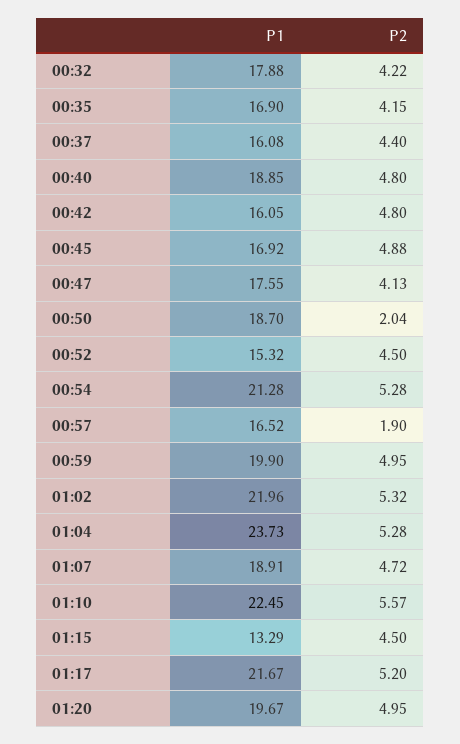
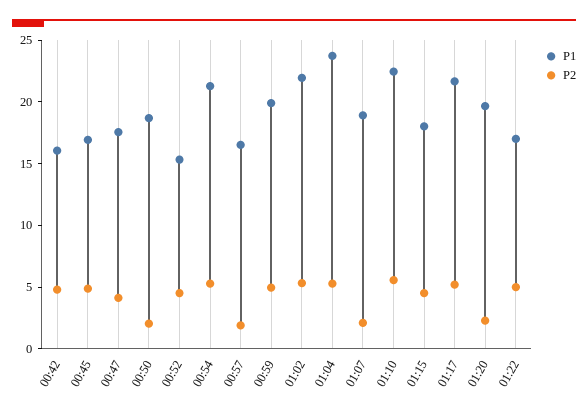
P1, 00:32: 17.88 -> none
P2, 00:32: 4.22 -> none
P1, 00:35: 16.9 -> none
P2, 00:35: 4.15 -> none
P1, 00:37: 16.08 -> none
P2, 00:37: 4.4 -> none
P1, 00:40: 18.85 -> none
P2, 00:40: 4.8 -> none
P2, 01:07: 4.72 -> 2
P1, 01:15: 13.29 -> 18
P2, 01:20: 4.95 -> 2
P1, 01:22: none -> 17
P2, 01:22: none -> 5

